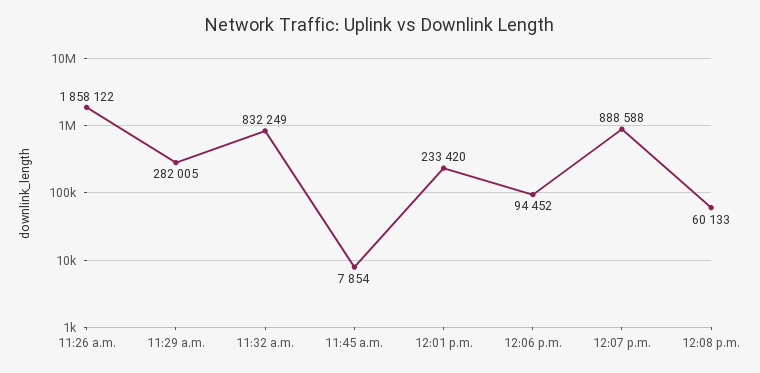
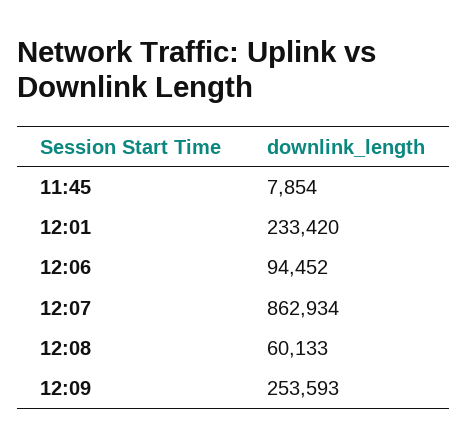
11:26 a.m.: 1858122 -> none
11:29 a.m.: 282005 -> none
11:32 a.m.: 832249 -> none
12:07 p.m.: 888588 -> 862934
12:09: none -> 253593

